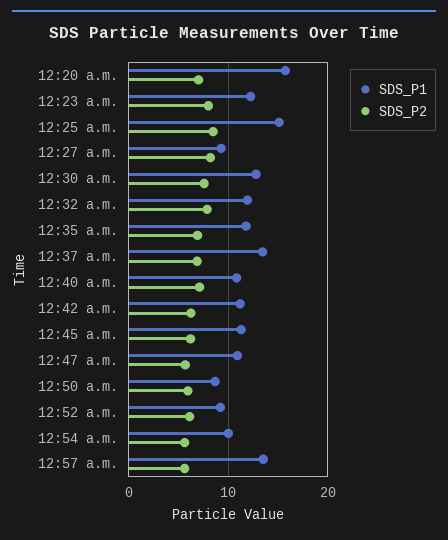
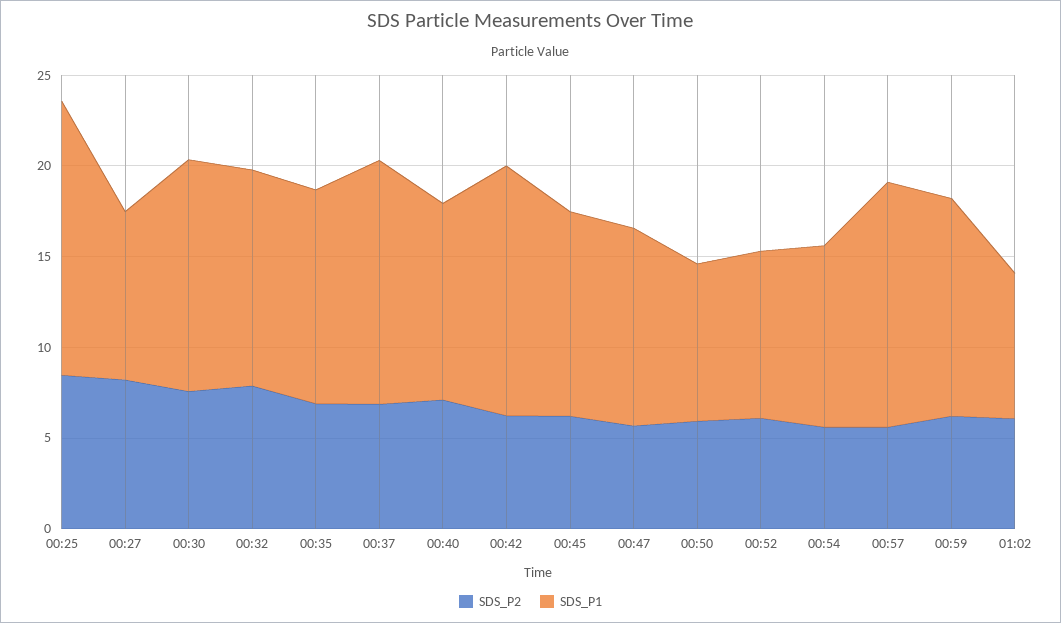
SDS_P1, 12:20 a.m.: 16 -> none
SDS_P2, 12:20 a.m.: 7 -> none
SDS_P1, 12:23 a.m.: 12 -> none
SDS_P2, 12:23 a.m.: 8 -> none
SDS_P1, 12:42 a.m.: 11 -> 14
SDS_P2, 00:59: none -> 6
SDS_P1, 00:59: none -> 12
SDS_P2, 01:02: none -> 6
SDS_P1, 01:02: none -> 8

